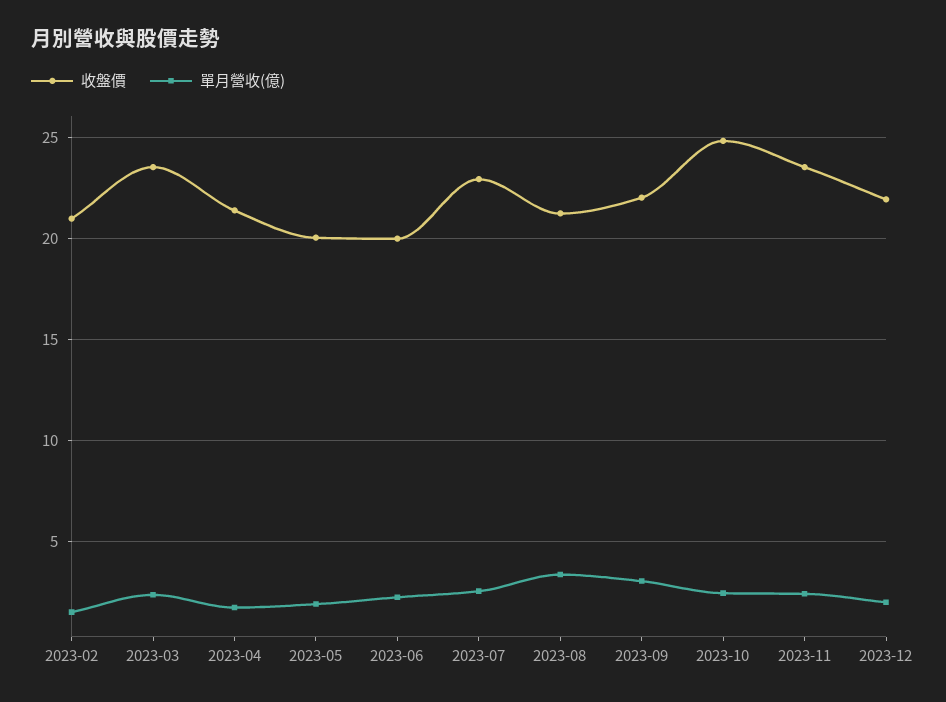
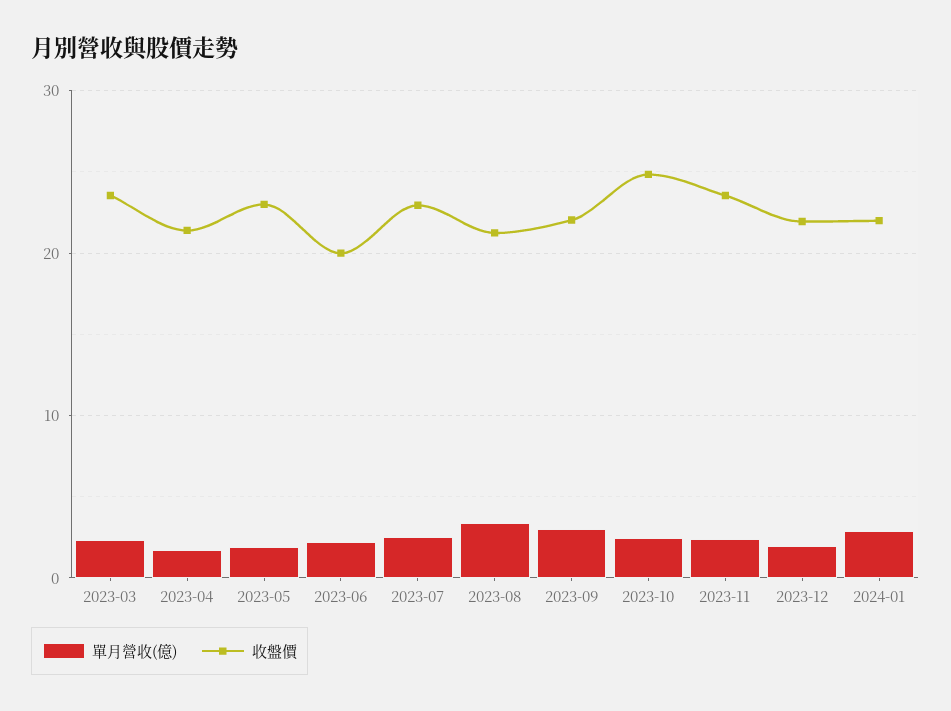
收盤價, 2023-02: 21 -> none
單月營收(億), 2023-02: 1.5 -> none
收盤價, 2023-05: 20 -> 23
單月營收(億), 2024-01: none -> 3
收盤價, 2024-01: none -> 22

